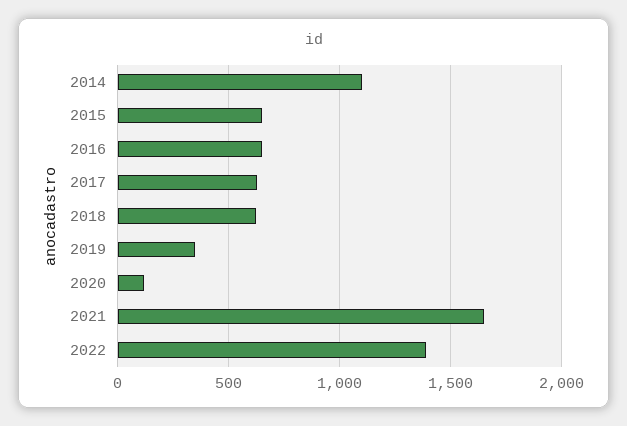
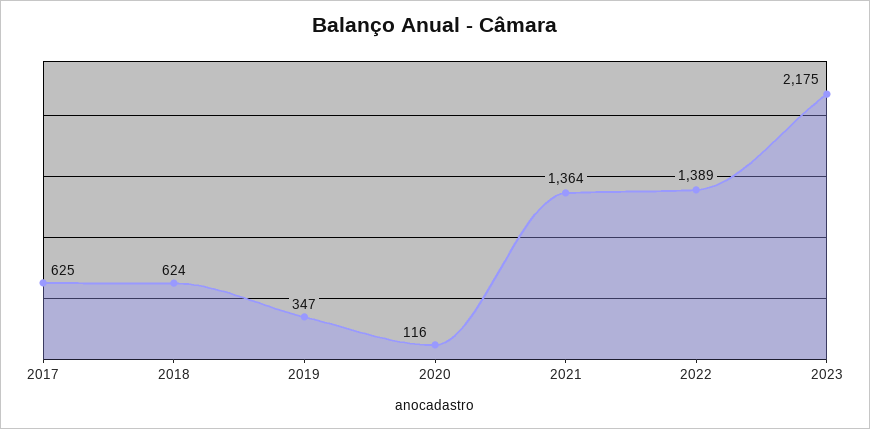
2014: 1100 -> none
2015: 650 -> none
2016: 650 -> none
2021: 1650 -> 1364
2023: none -> 2175

